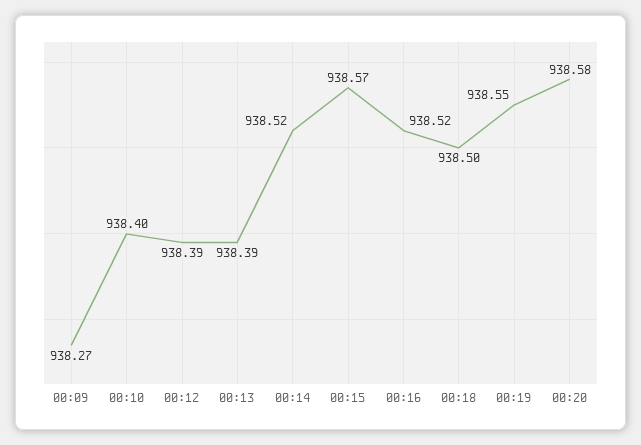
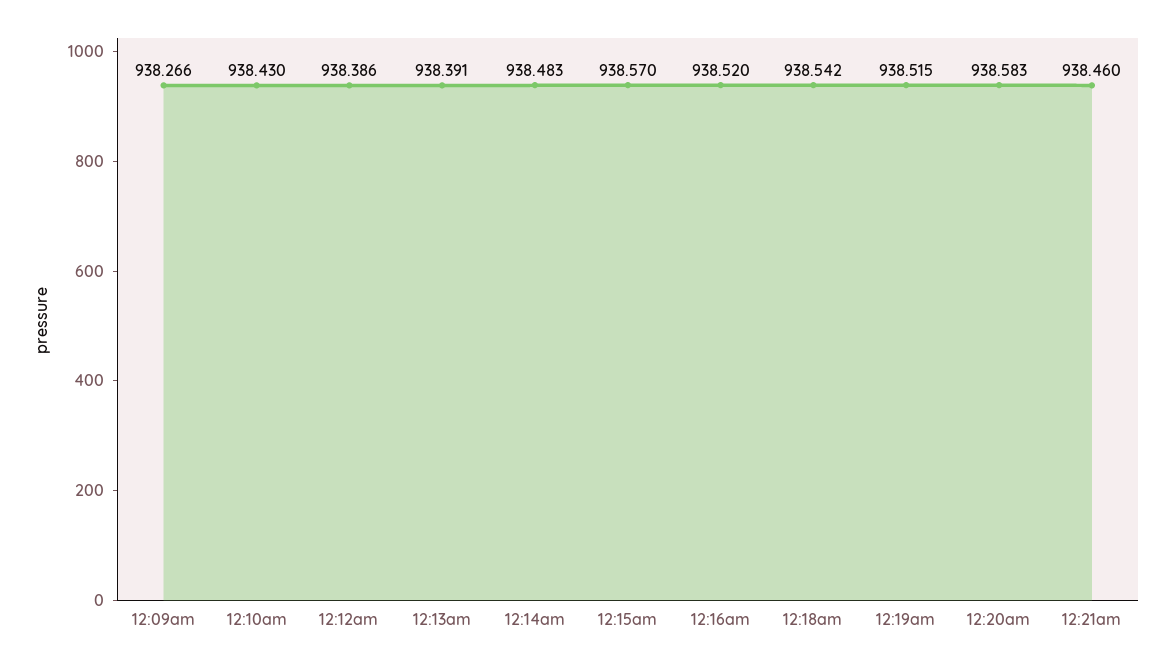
00:10: 938.4 -> 938.43
00:14: 938.52 -> 938.483
00:18: 938.5 -> 938.542
00:19: 938.55 -> 938.515
12:21am: none -> 938.46

